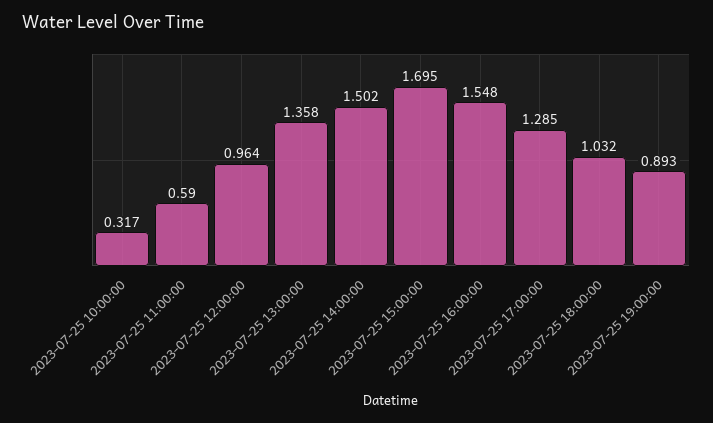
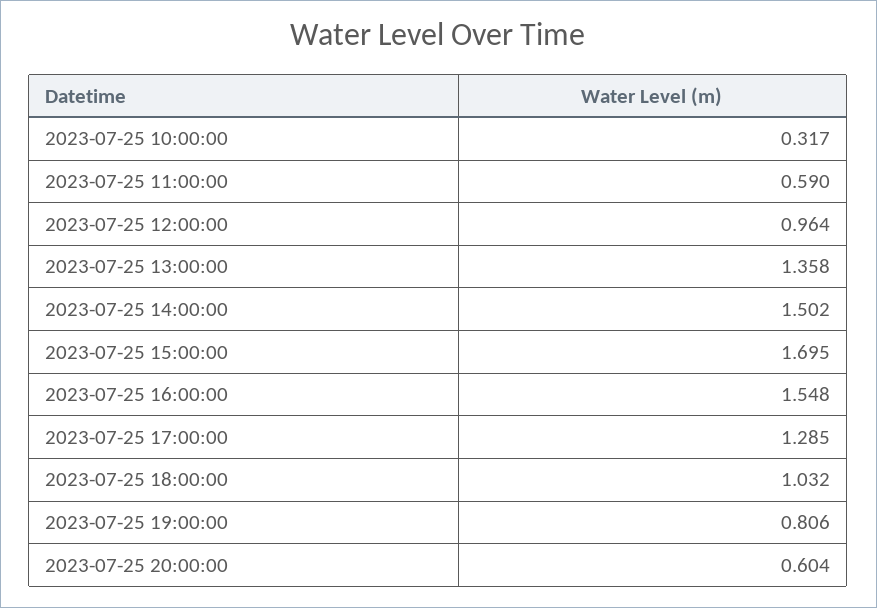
2023-07-25 19:00:00: 0.893 -> 0.806
2023-07-25 20:00:00: none -> 0.604

